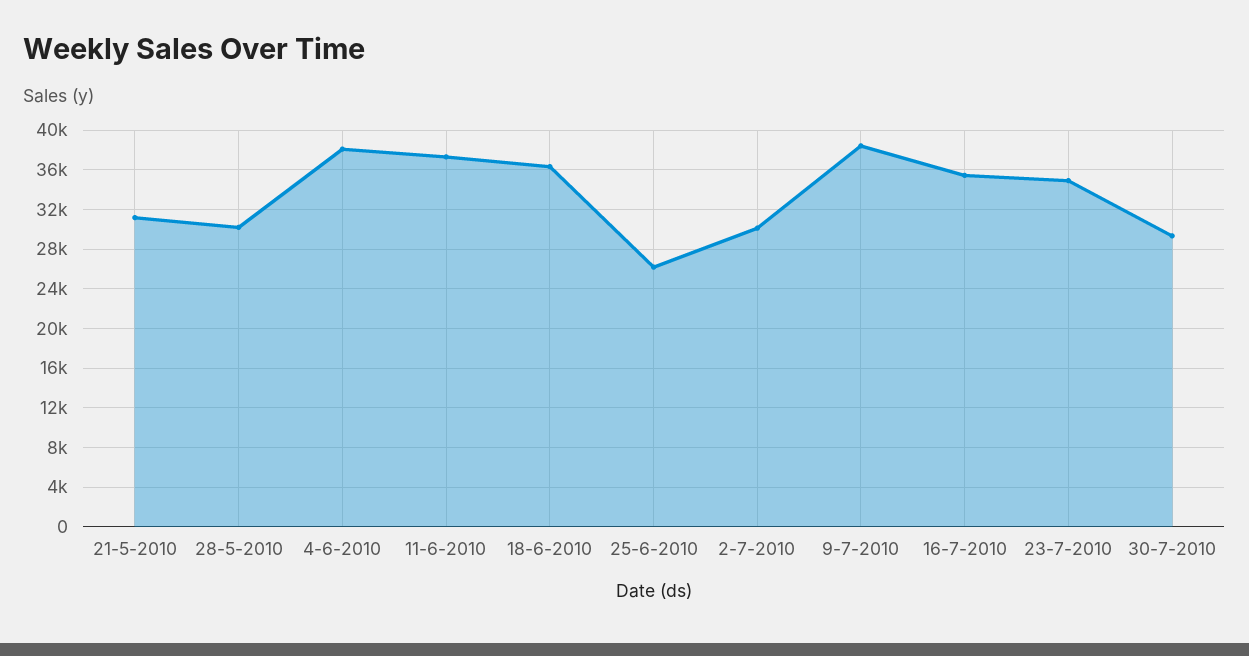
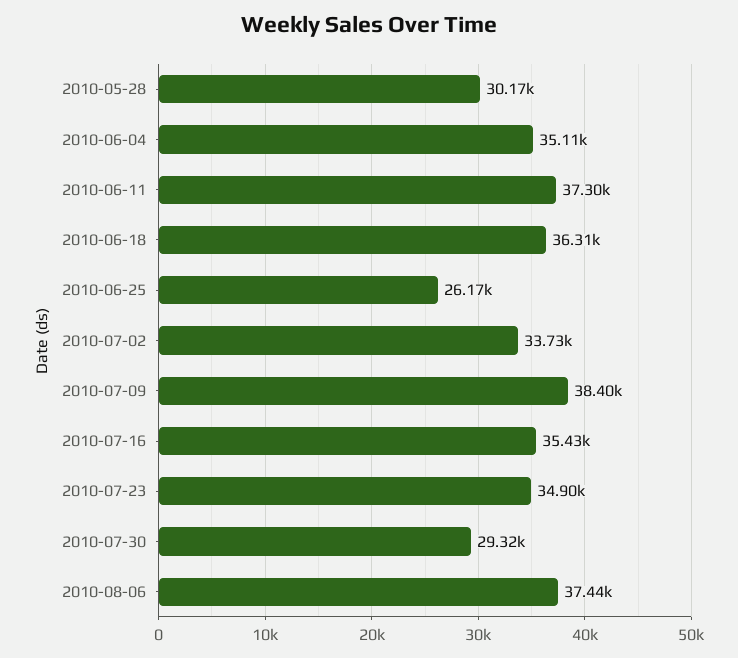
21-5-2010: 31000 -> none
4-6-2010: 38000 -> 35110
2-7-2010: 30000 -> 33730
2010-08-06: none -> 37440

